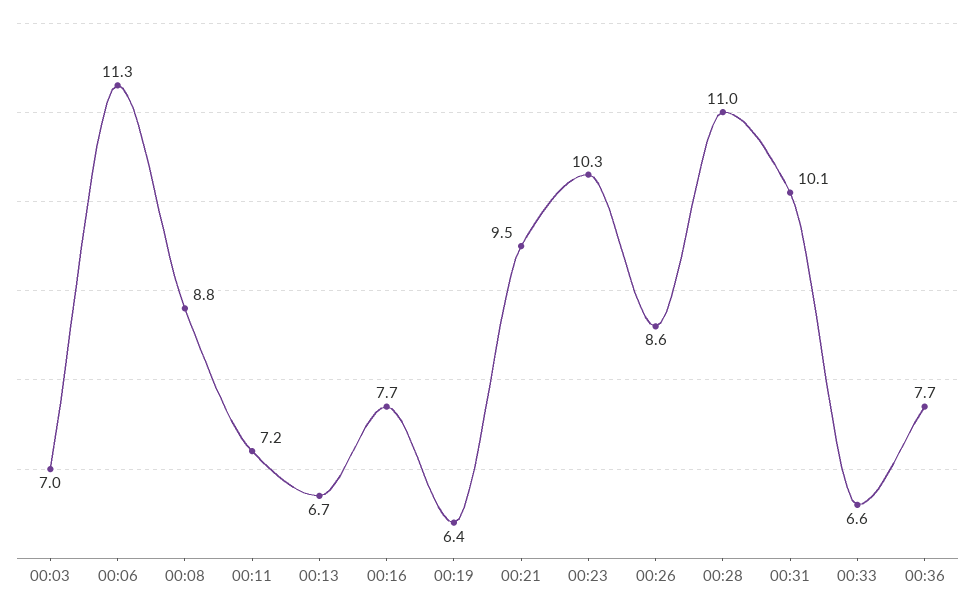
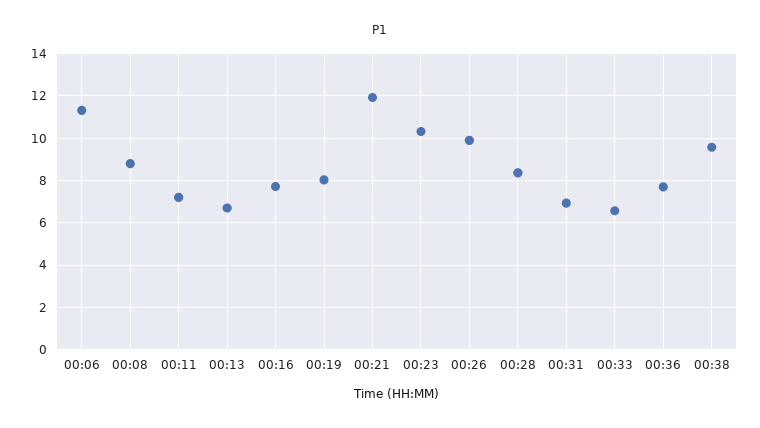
00:03: 7 -> none
00:19: 6.4 -> 8
00:21: 9.5 -> 12
00:26: 8.6 -> 10
00:28: 11 -> 8.5
00:31: 10.1 -> 7
00:38: none -> 9.5

